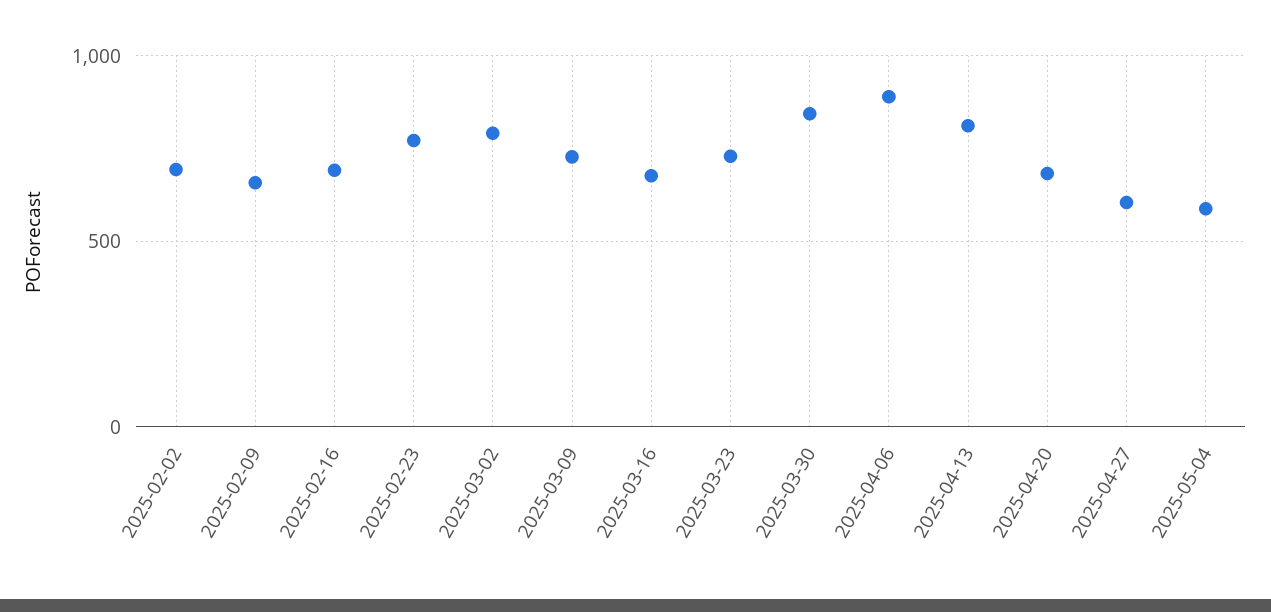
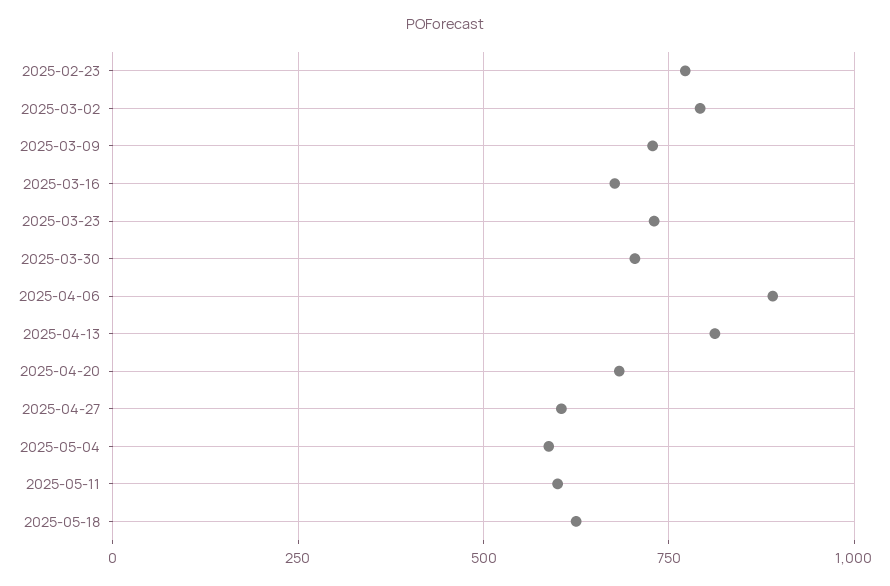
2025-02-02: 700 -> none
2025-02-09: 650 -> none
2025-02-16: 700 -> none
2025-03-30: 850 -> 700
2025-05-11: none -> 600
2025-05-18: none -> 625

